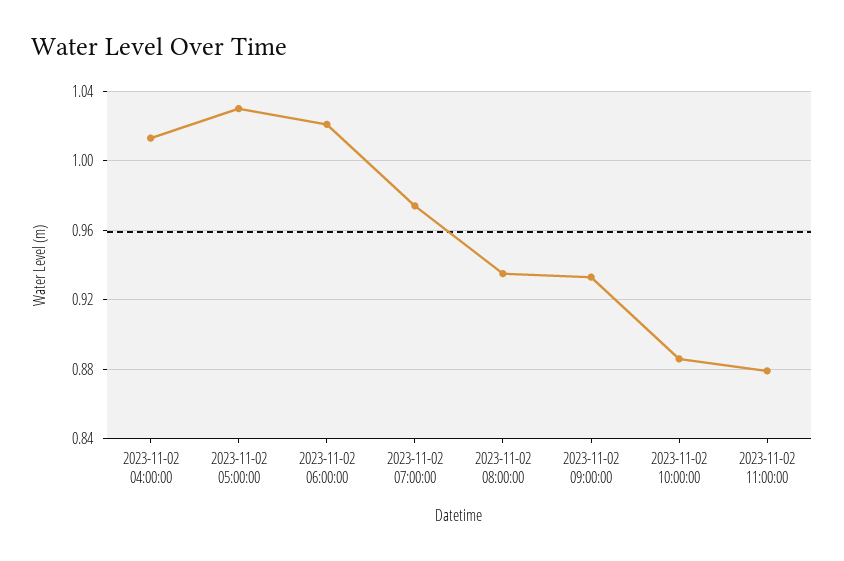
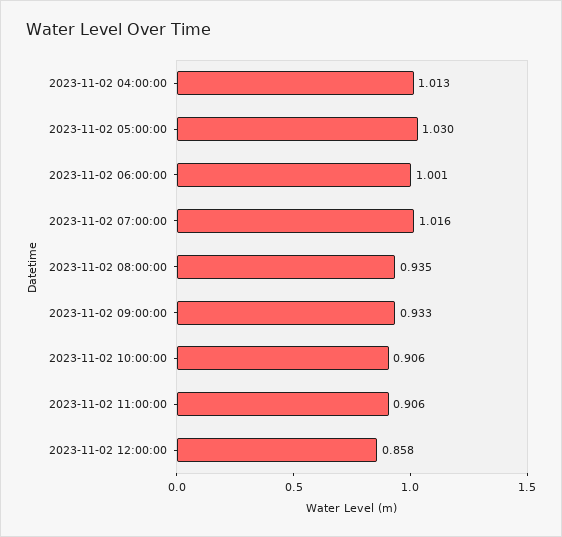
2023-11-02 06:00:00: 1.02 -> 1.001
2023-11-02 07:00:00: 0.975 -> 1.016
2023-11-02 10:00:00: 0.885 -> 0.906
2023-11-02 11:00:00: 0.88 -> 0.906
2023-11-02 12:00:00: none -> 0.858

